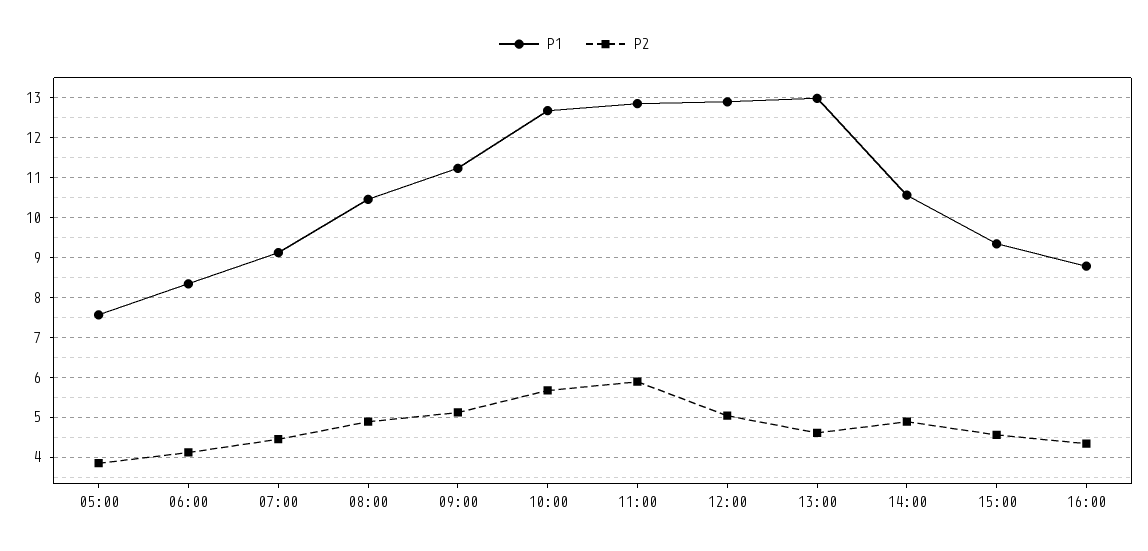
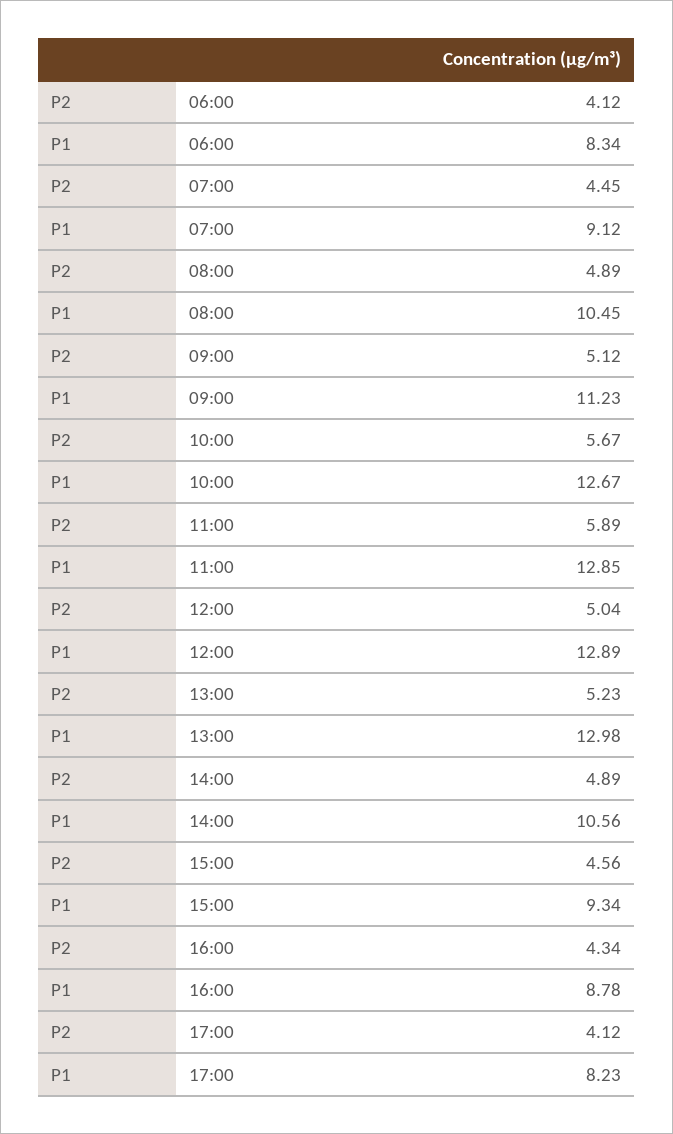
P1, 05:00: 7.6 -> none
P2, 05:00: 3.8 -> none
P2, 13:00: 4.6 -> 5.23
P2, 17:00: none -> 4.12
P1, 17:00: none -> 8.23

